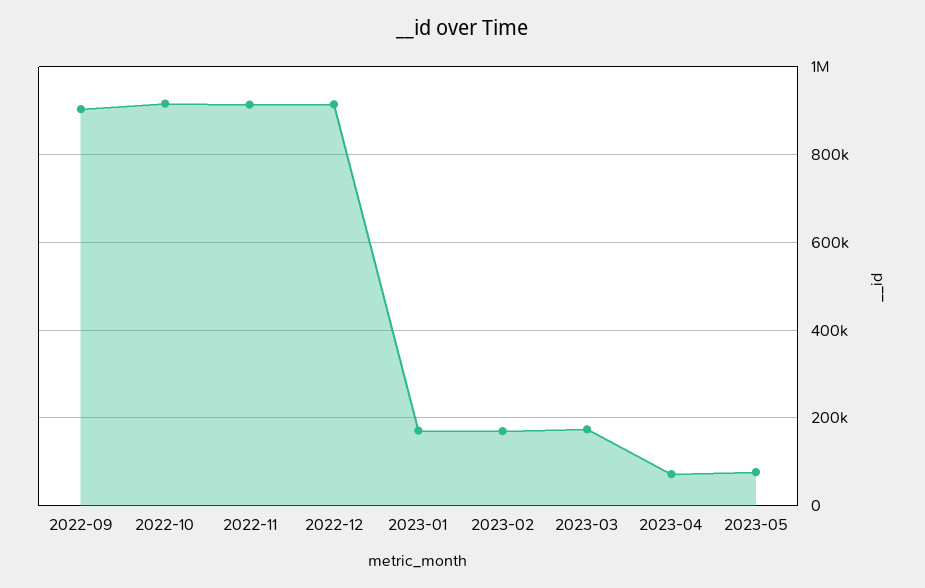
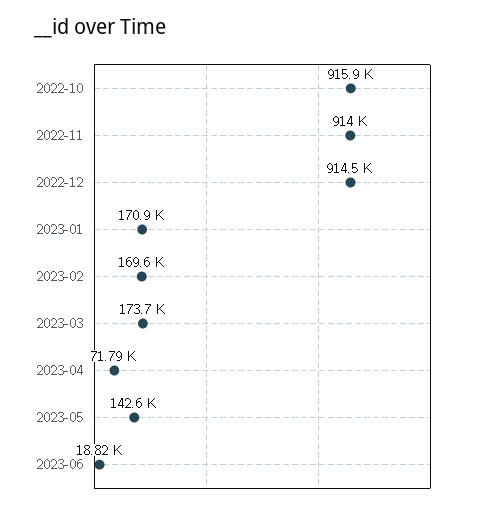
2022-09: 900000 -> none
2023-05: 80000 -> 142600
2023-06: none -> 18820

